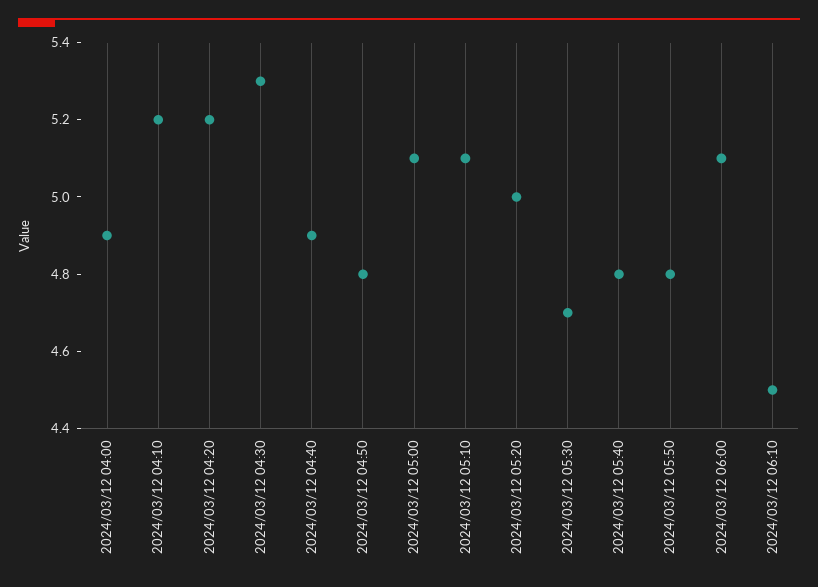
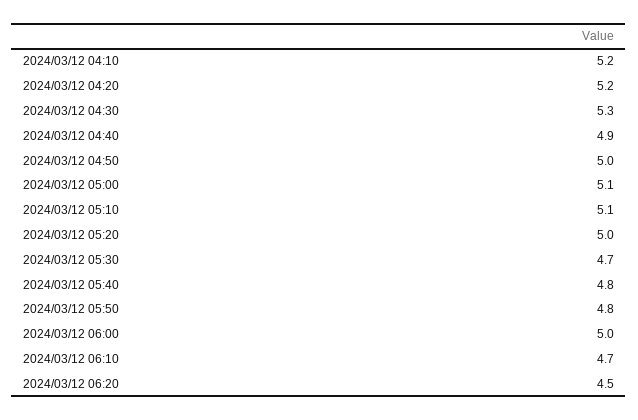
2024/03/12 04:00: 4.9 -> none
2024/03/12 04:50: 4.8 -> 5
2024/03/12 06:00: 5.1 -> 5
2024/03/12 06:10: 4.5 -> 4.7
2024/03/12 06:20: none -> 4.5

